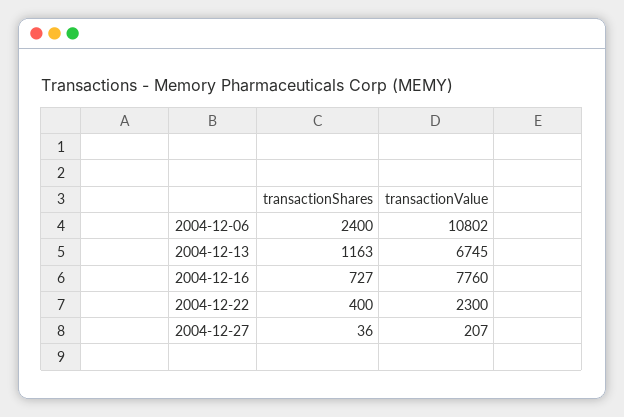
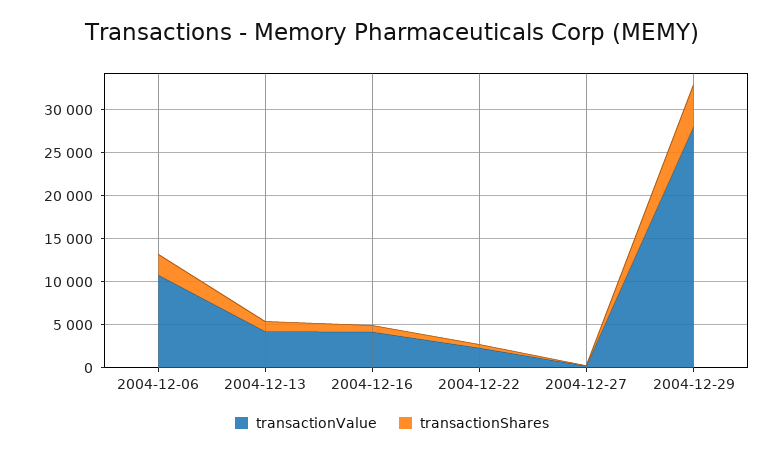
transactionValue, 2004-12-13: 6745 -> 4000
transactionValue, 2004-12-16: 7760 -> 4000
transactionValue, 2004-12-29: none -> 28000
transactionShares, 2004-12-29: none -> 5000

